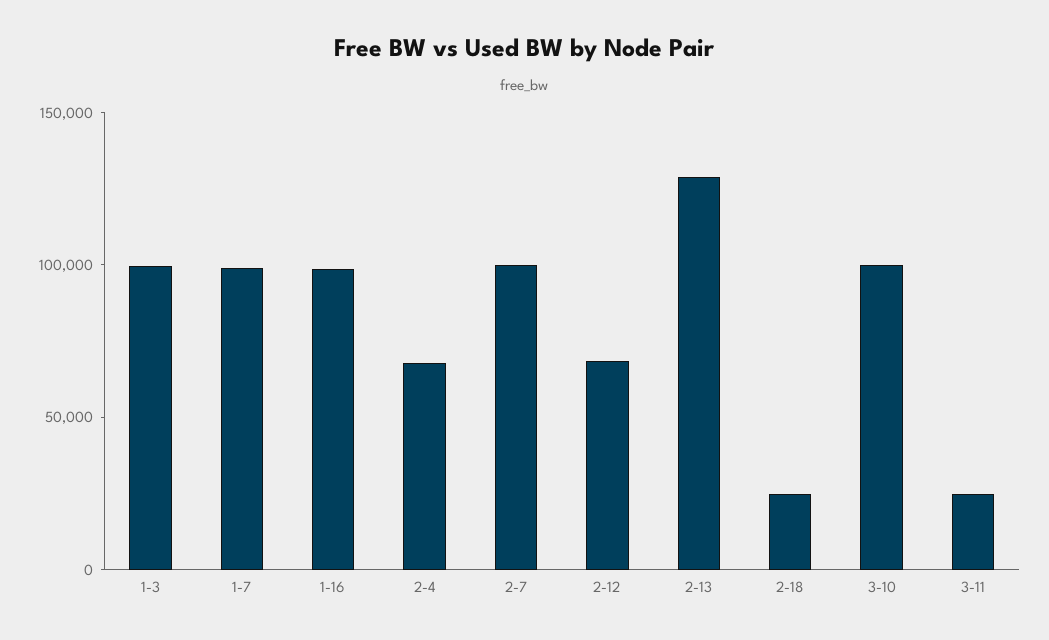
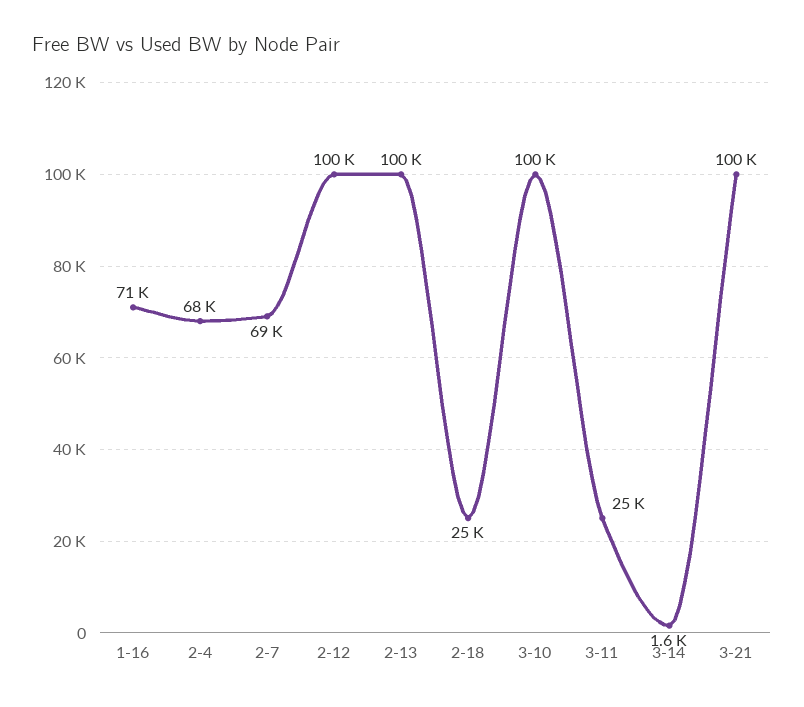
1-3: 100000 -> none
1-7: 100000 -> none
1-16: 100000 -> 71000
2-7: 100000 -> 69000
2-12: 70000 -> 100000
2-13: 130000 -> 100000
3-14: none -> 1600
3-21: none -> 100000

